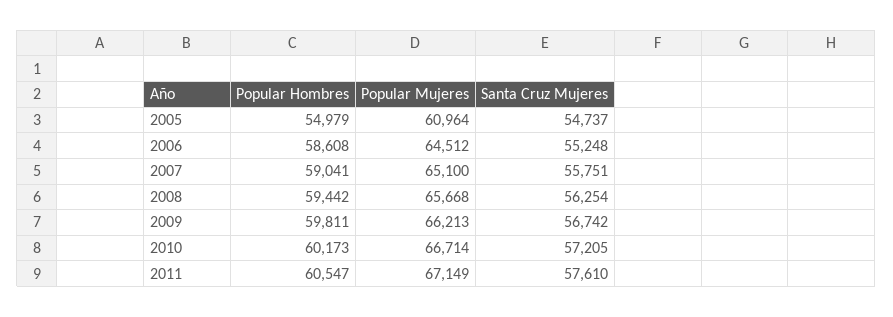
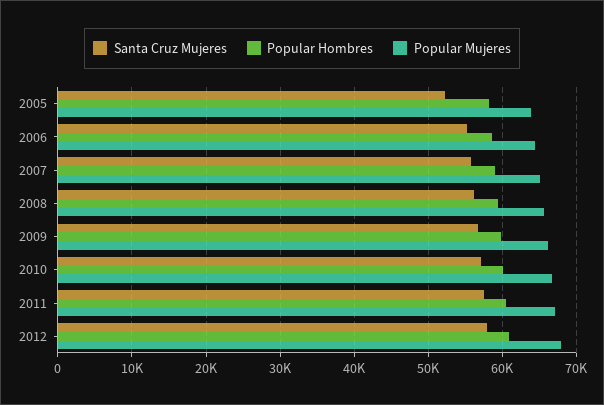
Popular Hombres, 2005: 54979 -> 58000
Popular Mujeres, 2005: 60964 -> 64000
Santa Cruz Mujeres, 2005: 54737 -> 52000
Santa Cruz Mujeres, 2012: none -> 58000
Popular Hombres, 2012: none -> 61000
Popular Mujeres, 2012: none -> 68000

